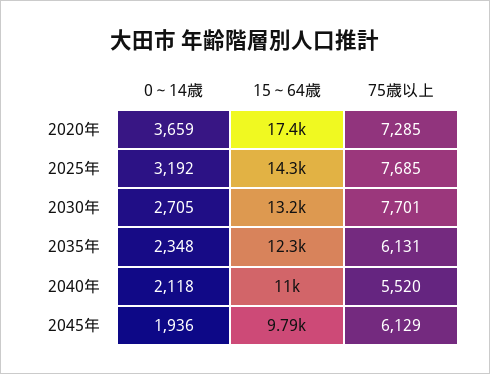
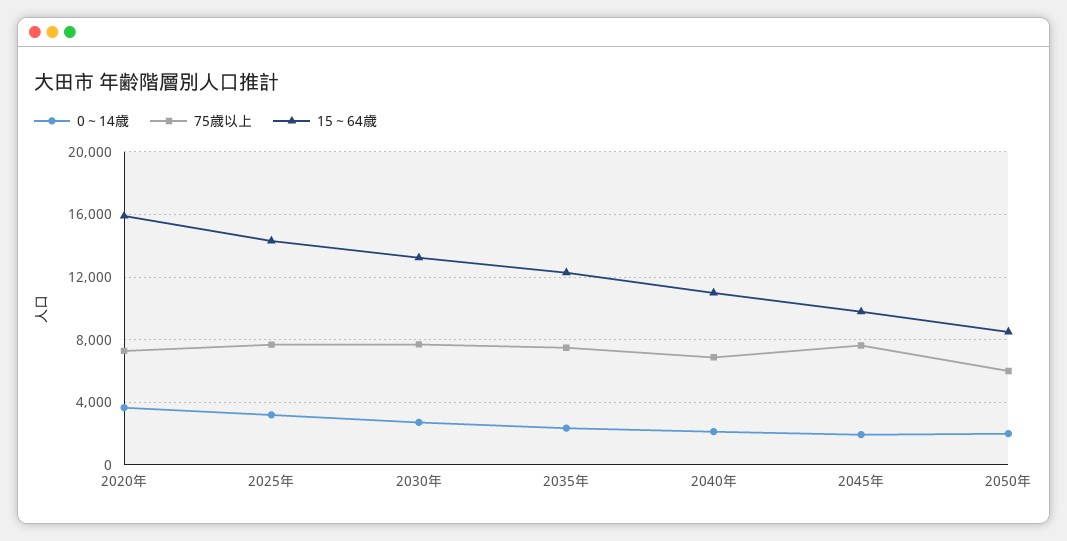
15～64歳, 2020年: 17400 -> 16000
75歳以上, 2035年: 6131 -> 7500
75歳以上, 2040年: 5520 -> 7000
75歳以上, 2045年: 6129 -> 7500
0～14歳, 2050年: none -> 2000
75歳以上, 2050年: none -> 6000
15～64歳, 2050年: none -> 8500

